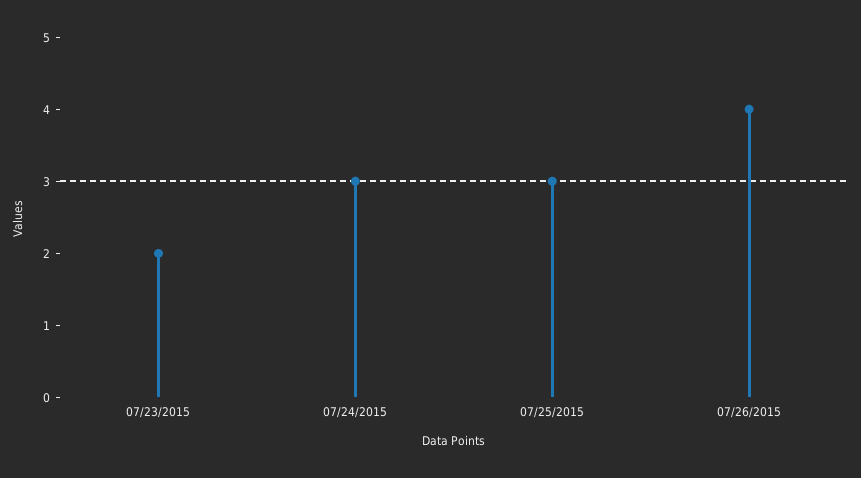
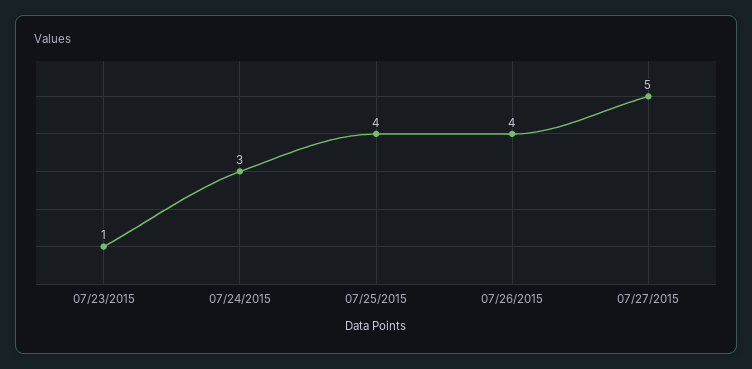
07/23/2015: 2 -> 1
07/25/2015: 3 -> 4
07/27/2015: none -> 5

